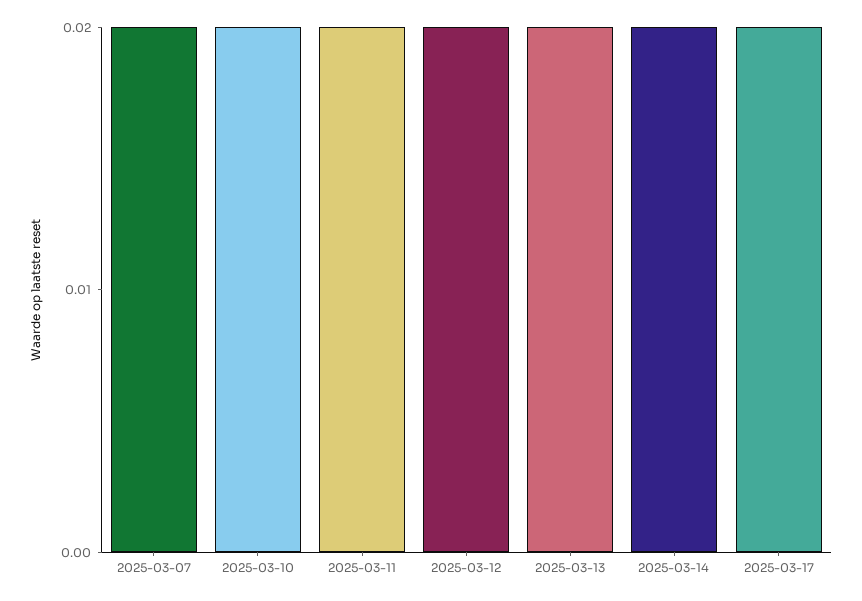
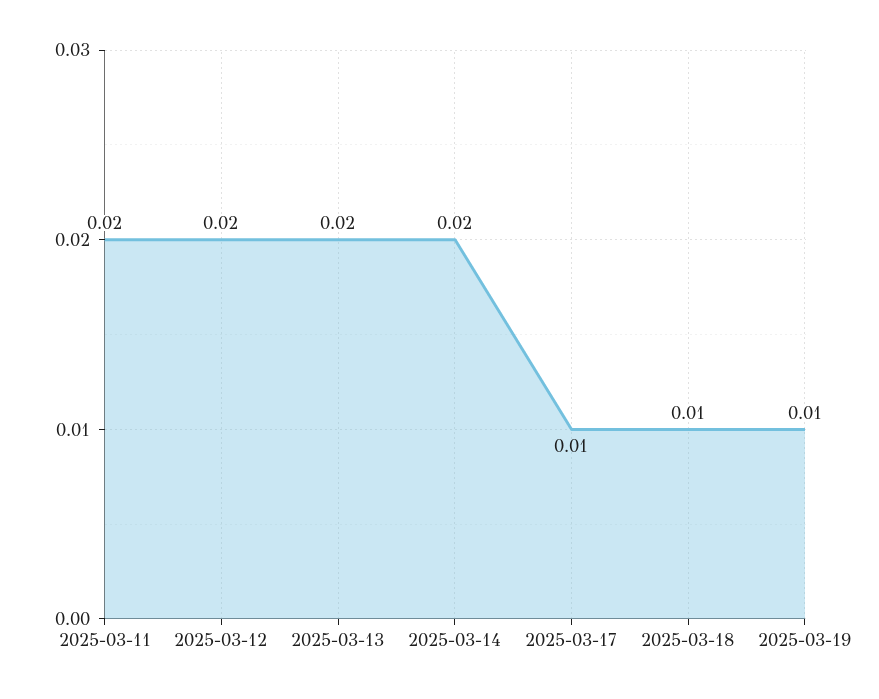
2025-03-07: 0.02 -> none
2025-03-10: 0.02 -> none
2025-03-17: 0.02 -> 0.01
2025-03-18: none -> 0.01
2025-03-19: none -> 0.01

